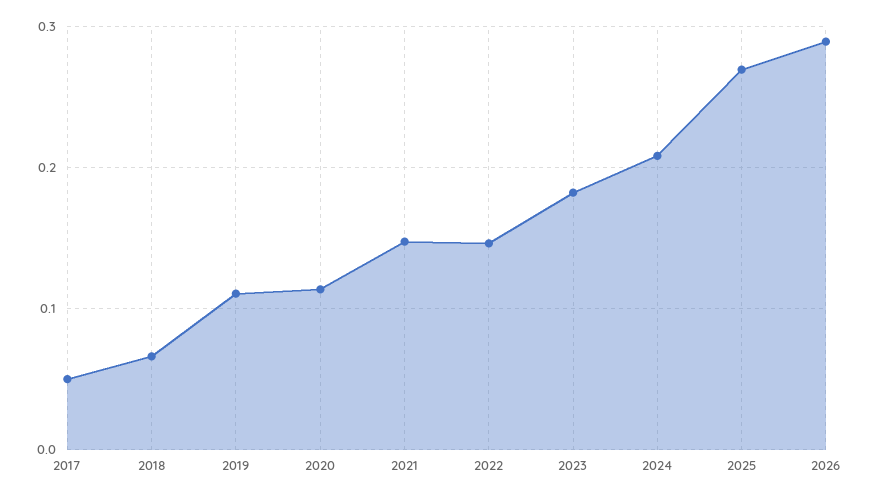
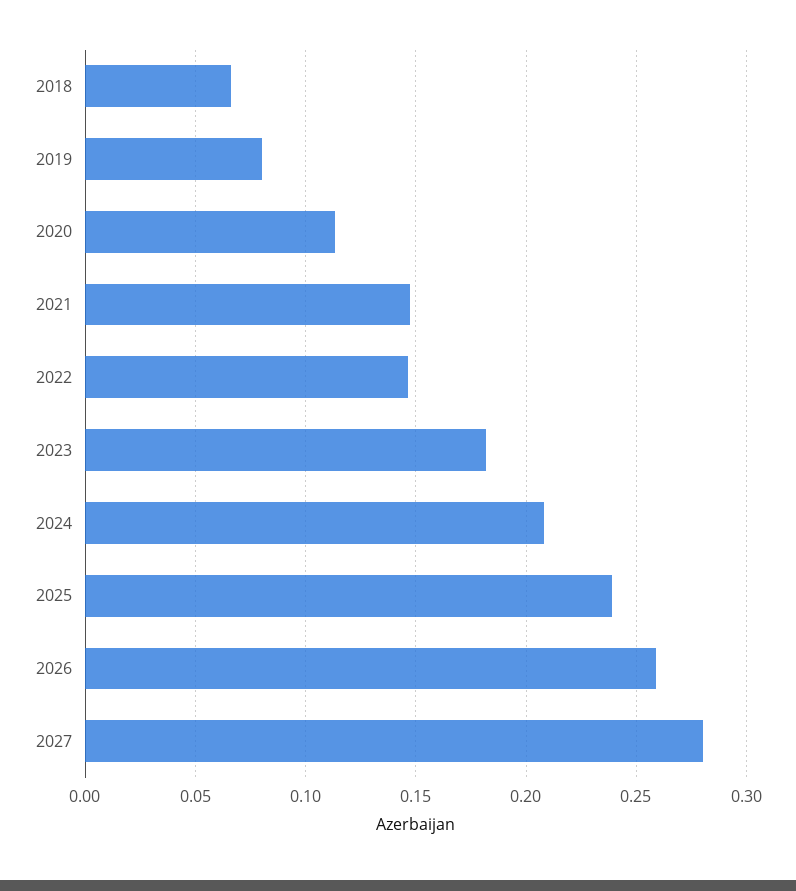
2017: 0.05 -> none
2019: 0.11 -> 0.08
2025: 0.27 -> 0.24
2026: 0.29 -> 0.26
2027: none -> 0.28

